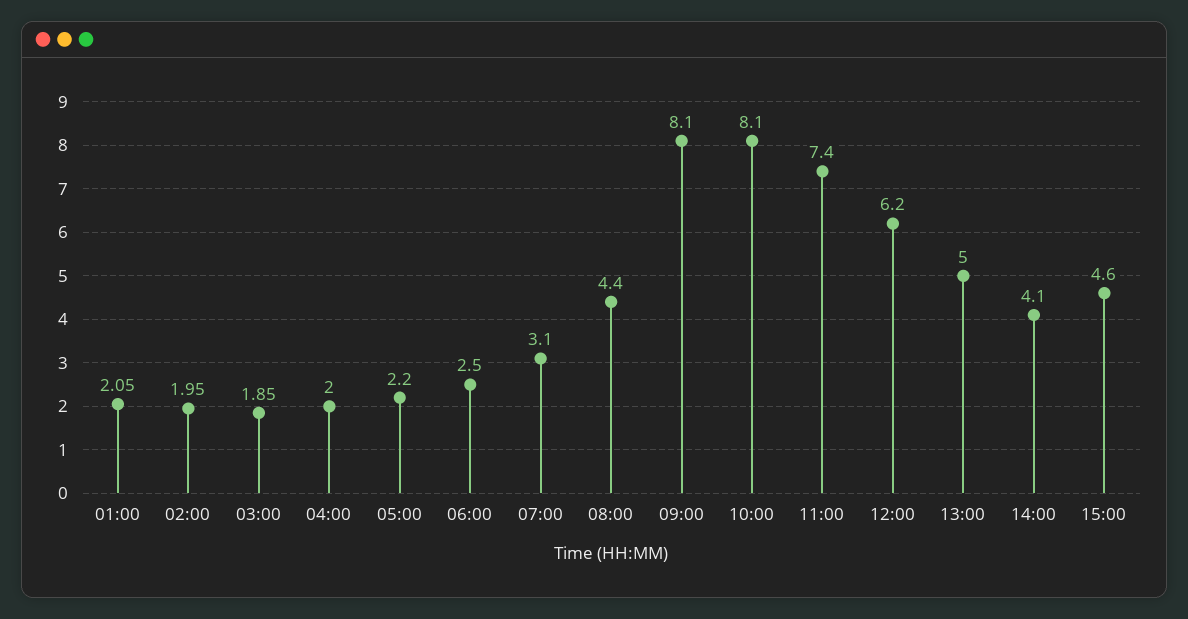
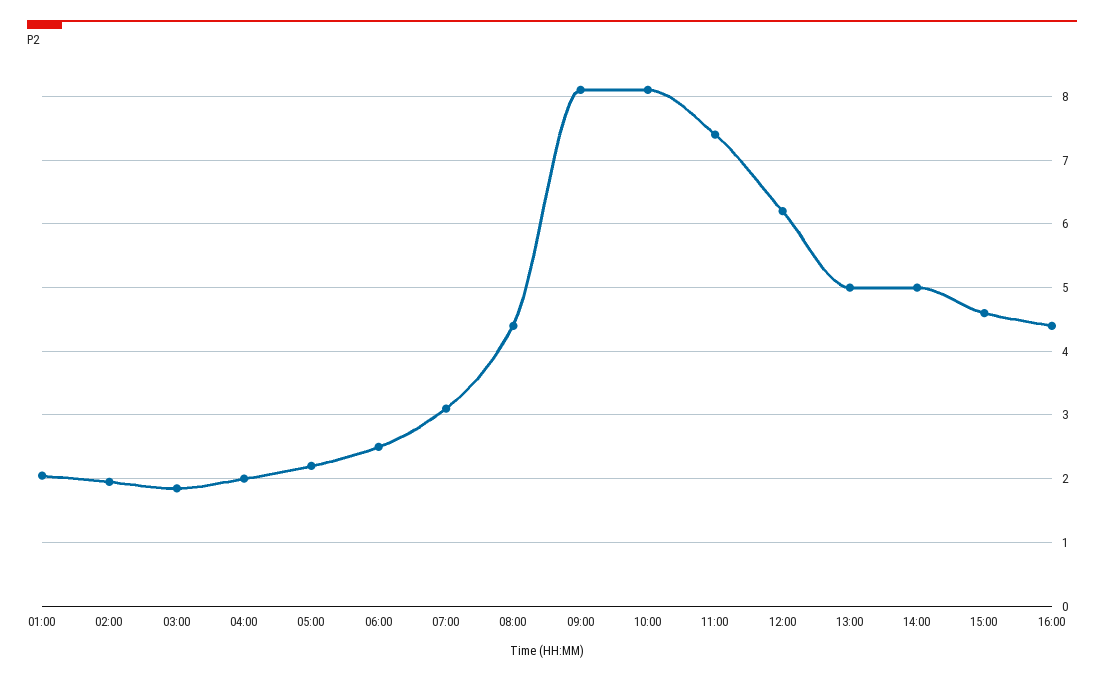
14:00: 4.1 -> 5
16:00: none -> 4.4

